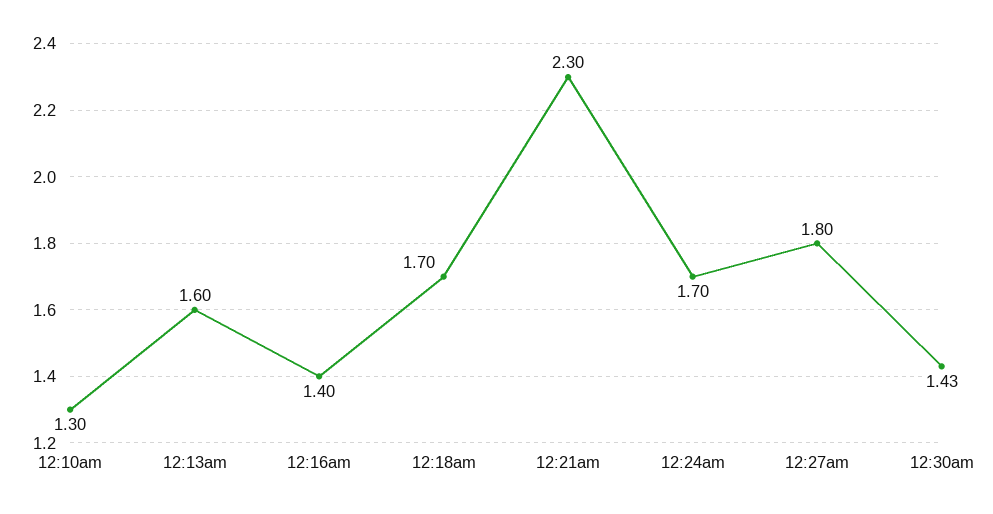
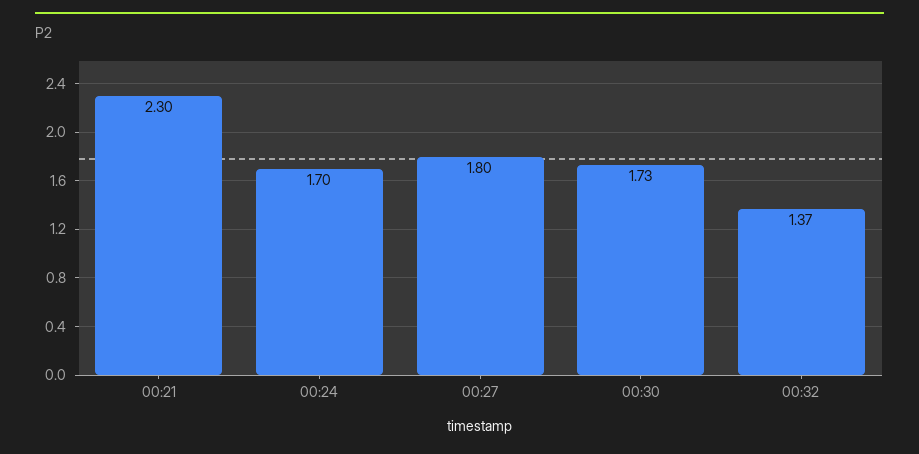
12:10am: 1.3 -> none
12:13am: 1.6 -> none
12:16am: 1.4 -> none
12:18am: 1.7 -> none
12:30am: 1.43 -> 1.73
00:32: none -> 1.37

